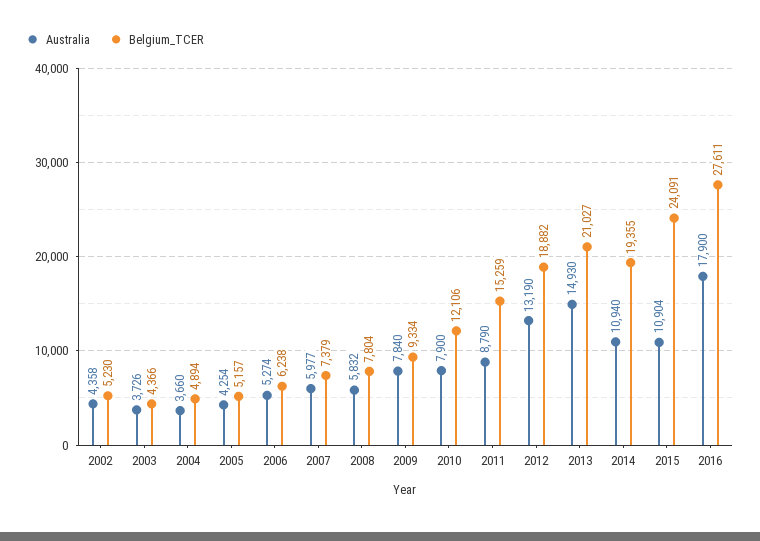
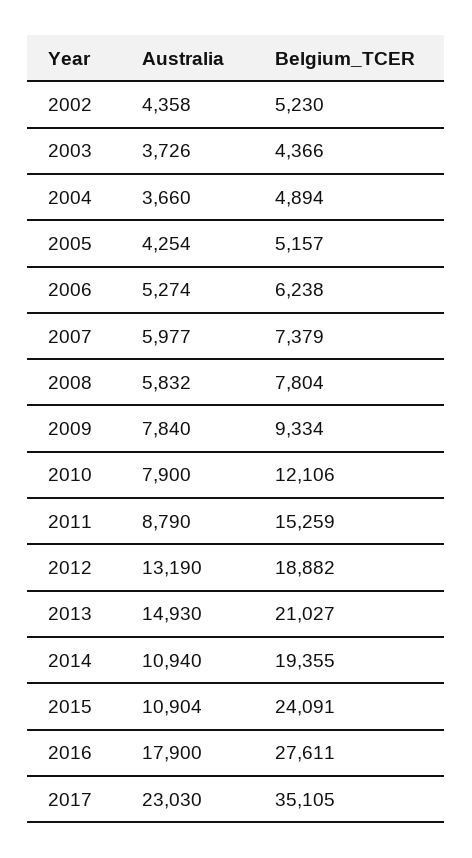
Australia, 2017: none -> 23030
Belgium_TCER, 2017: none -> 35105

